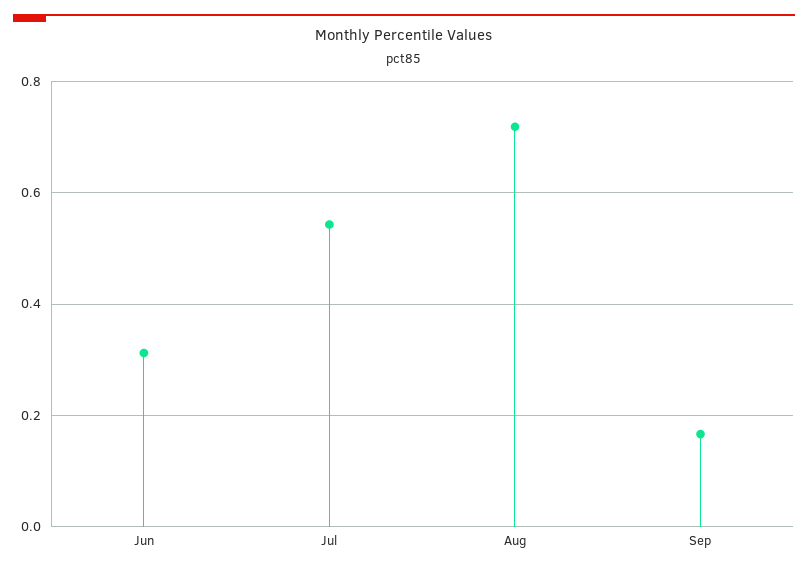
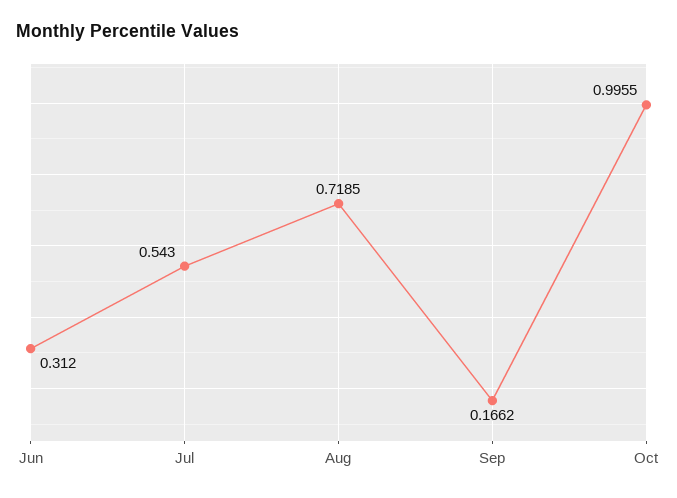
Oct: none -> 0.9955

